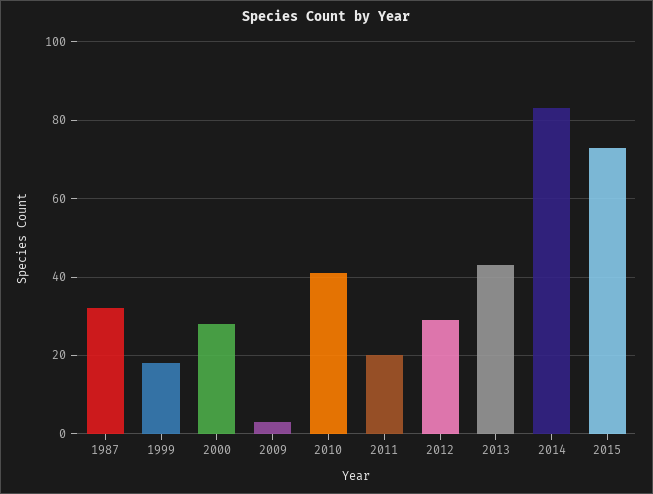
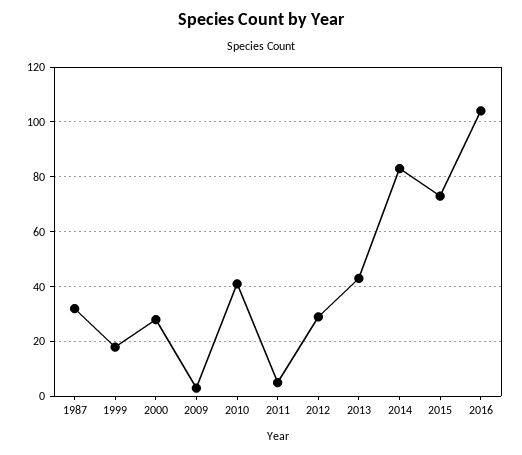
2011: 20 -> 5
2016: none -> 105

